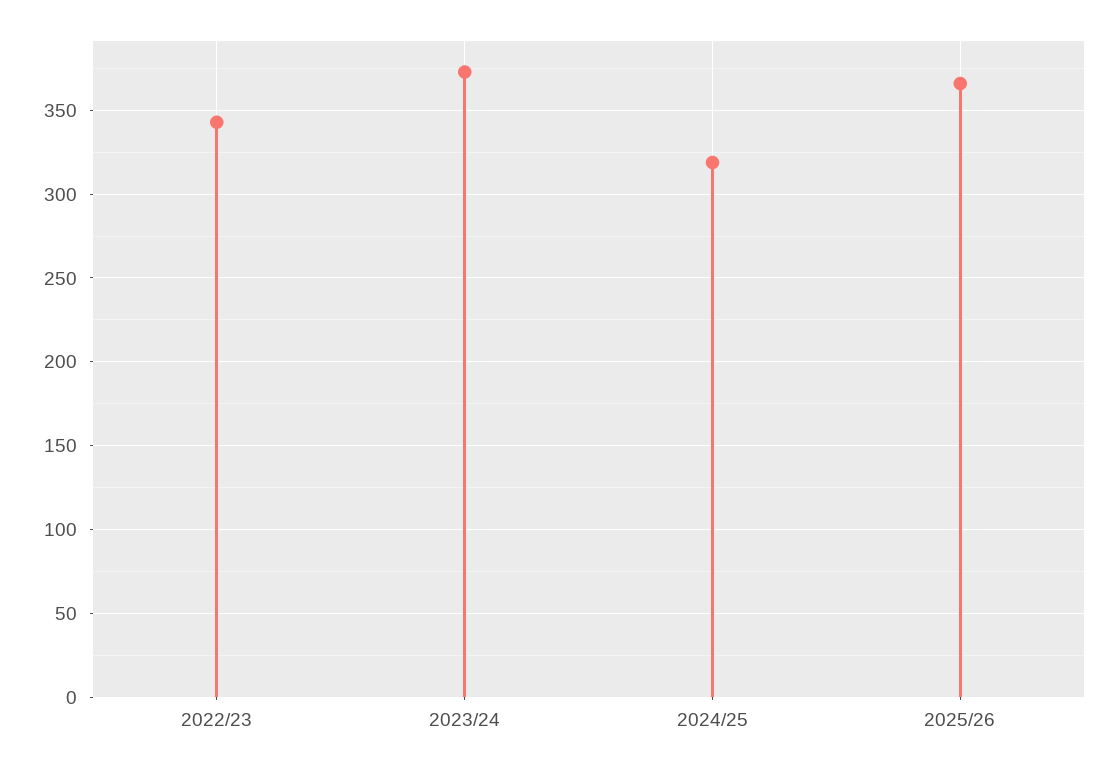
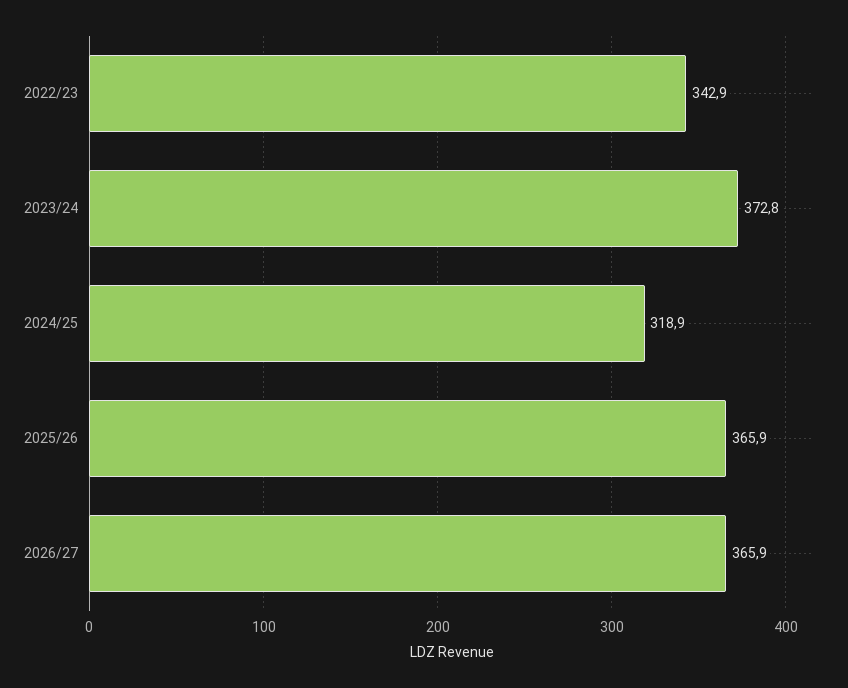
2026/27: none -> 365.9

